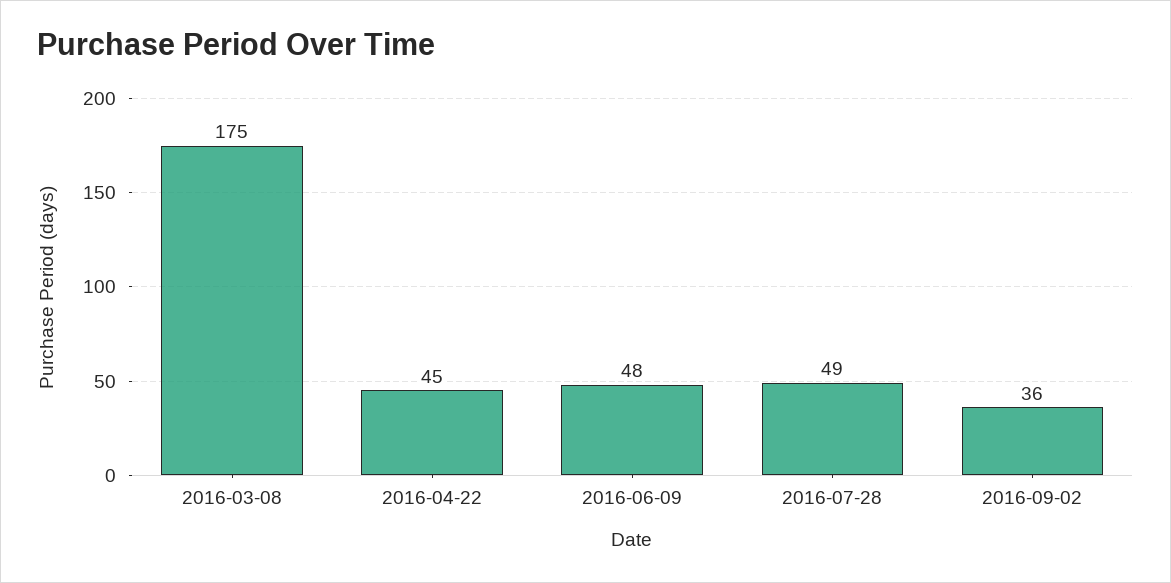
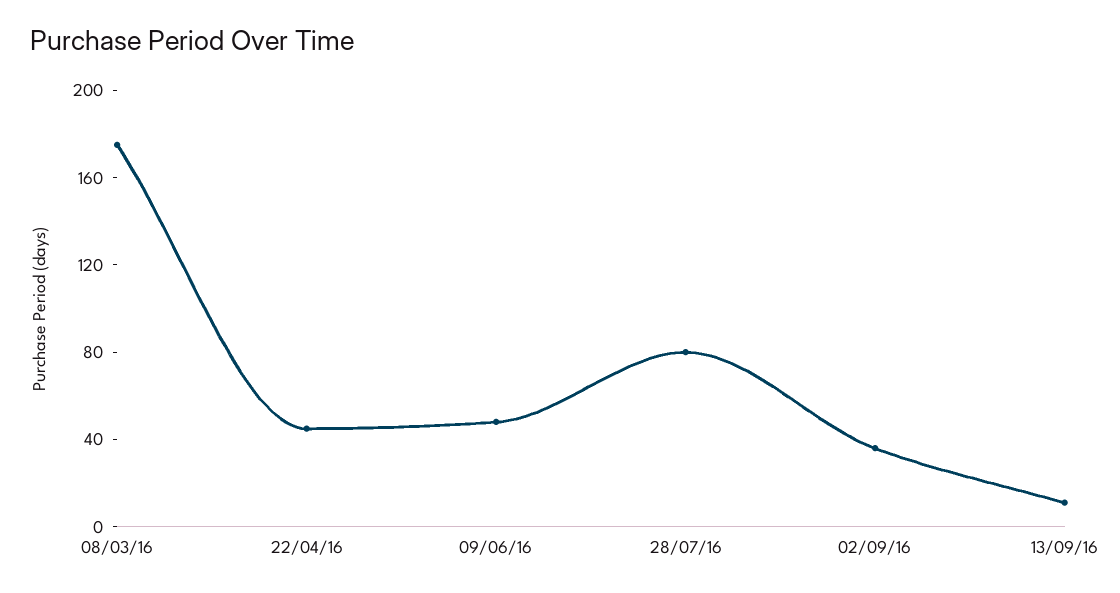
2016-07-28: 49 -> 80
13/09/16: none -> 10

